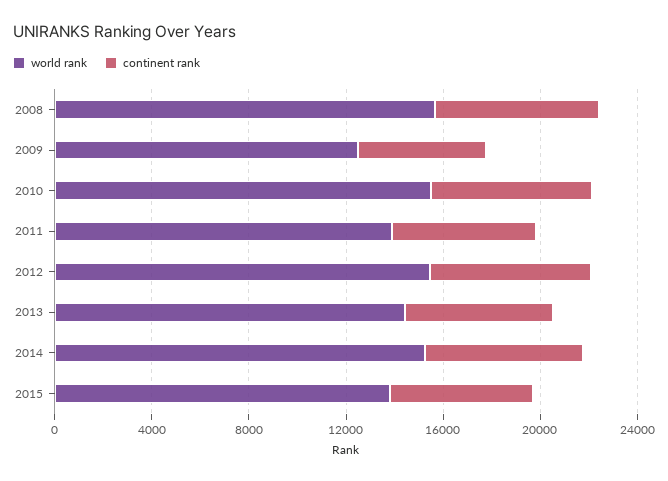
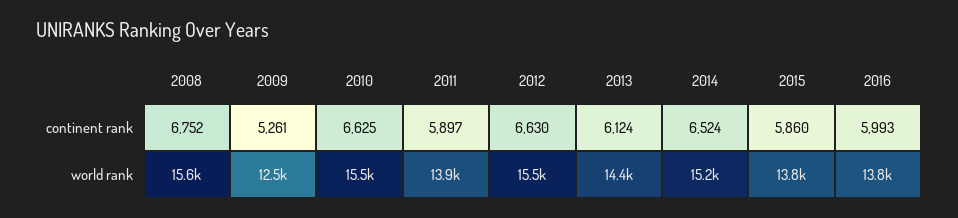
continent rank, 2016: none -> 5993
world rank, 2016: none -> 13800

